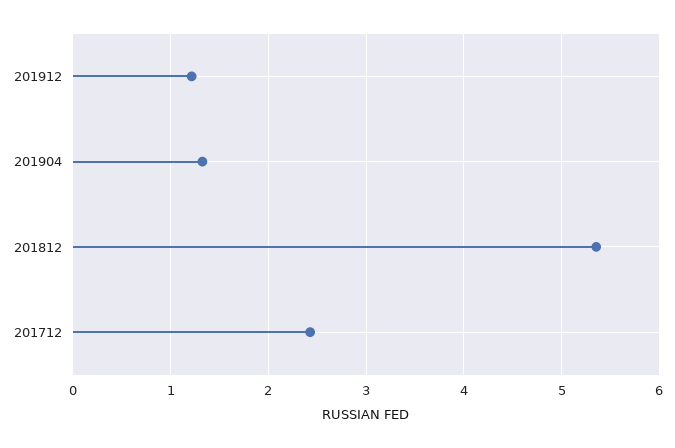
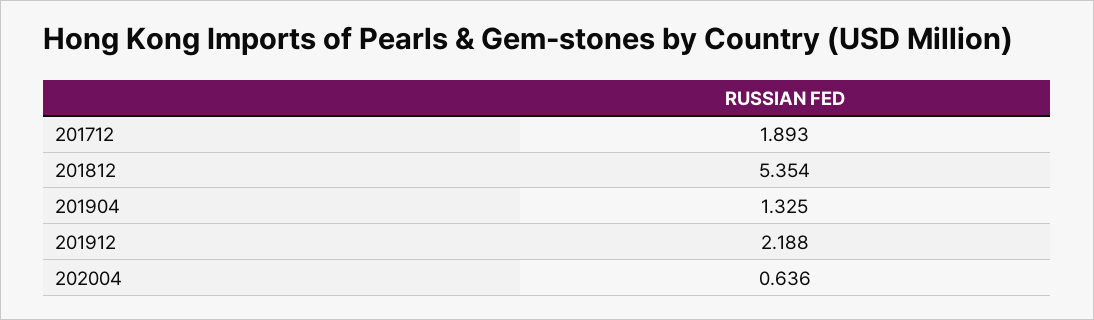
201912: 1.2 -> 2.188
201712: 2.4 -> 1.893
202004: none -> 0.636

